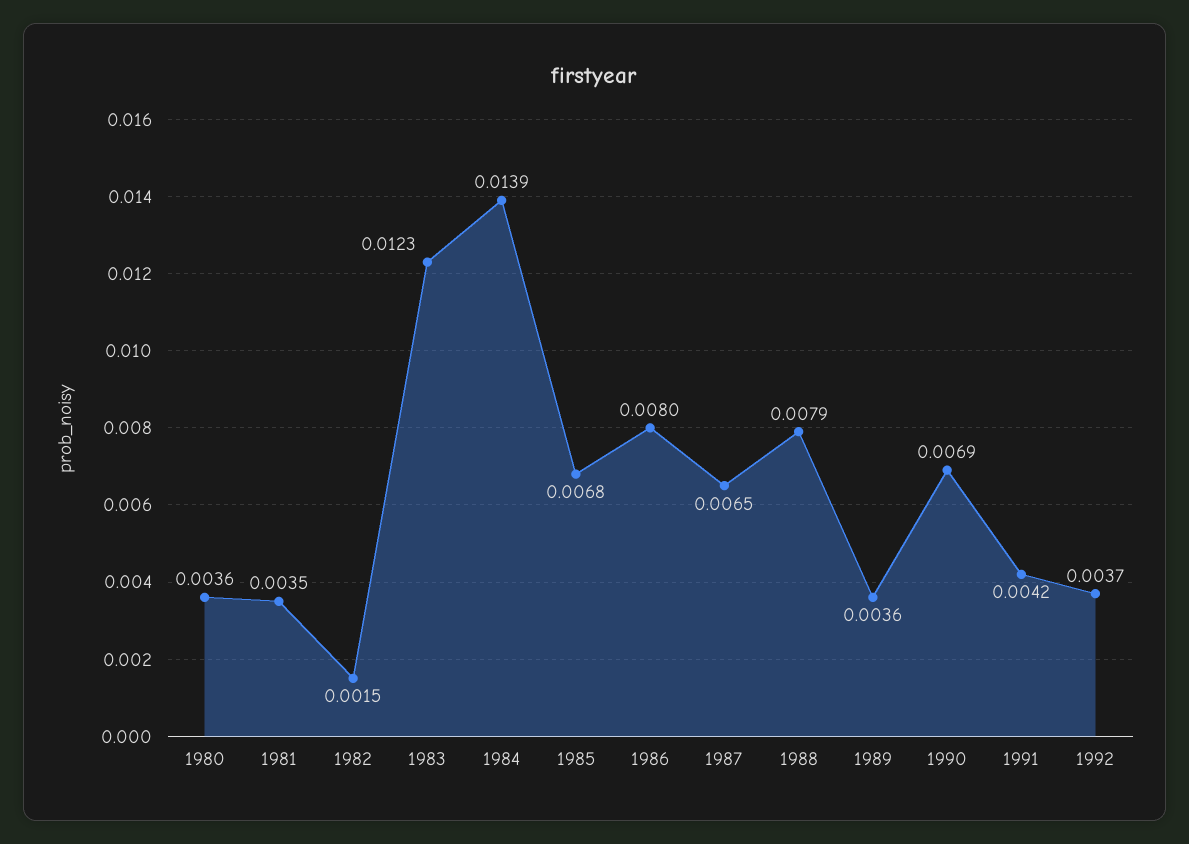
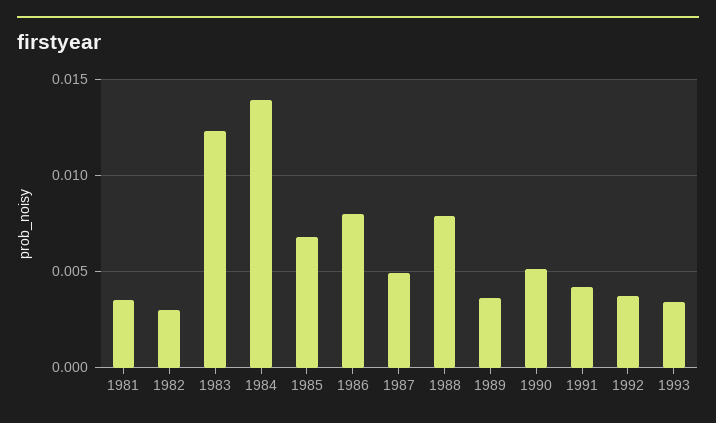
1980: 0.0036 -> none
1982: 0.0015 -> 0.003
1987: 0.0065 -> 0.005
1990: 0.0069 -> 0.005
1993: none -> 0.0035

